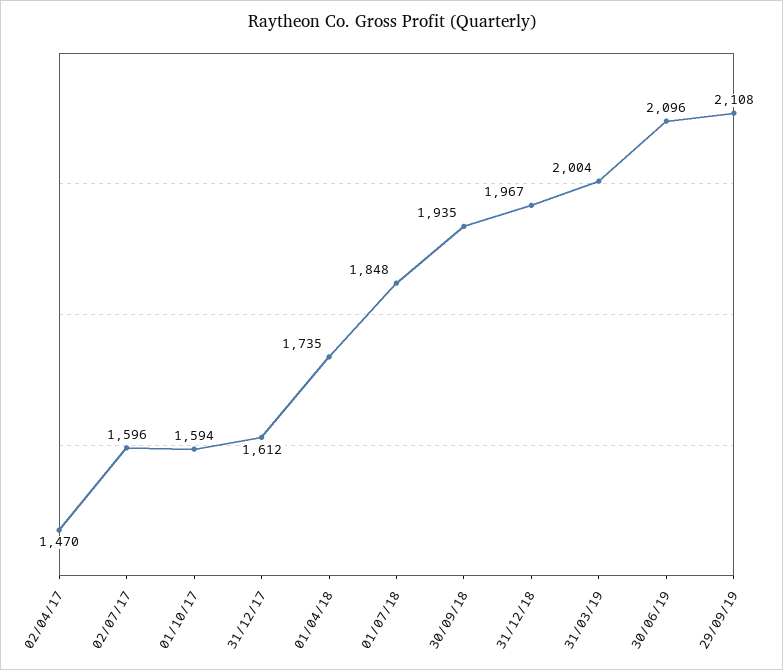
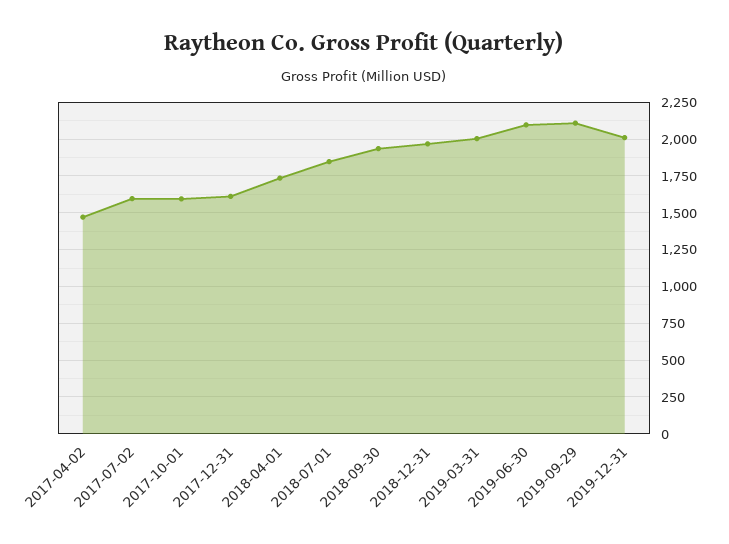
2019-12-31: none -> 2000

